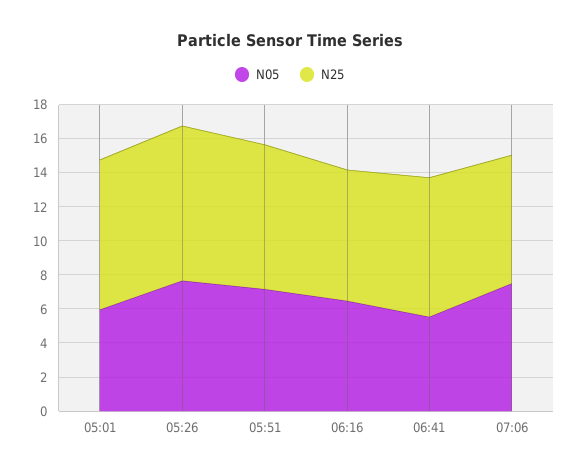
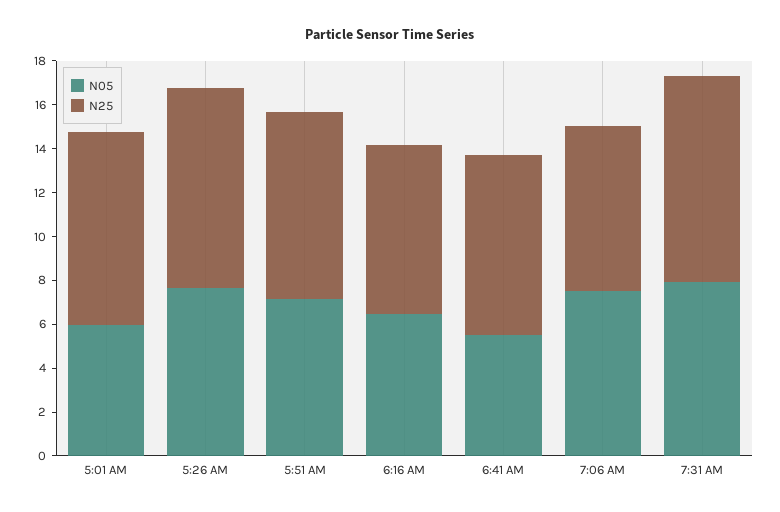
N05, 7:31 AM: none -> 8
N25, 7:31 AM: none -> 9.5

